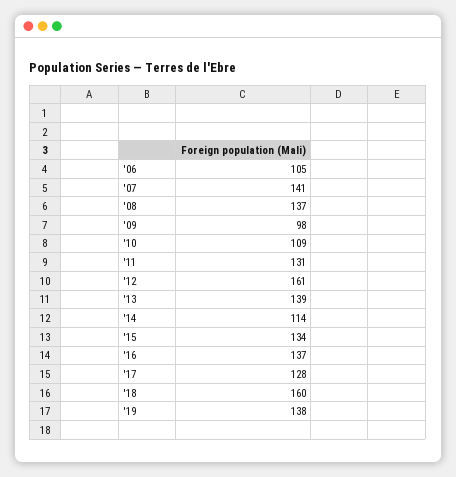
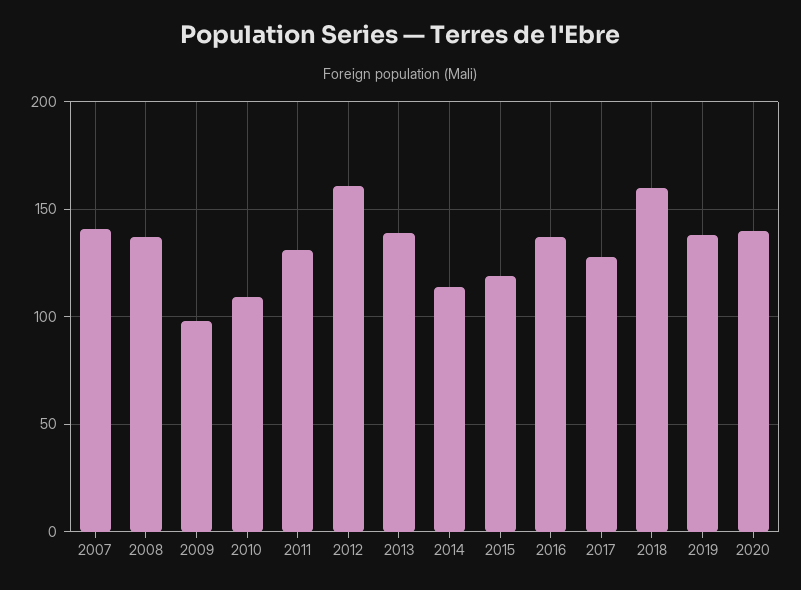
'06: 105 -> none
'15: 134 -> 120
2020: none -> 140

